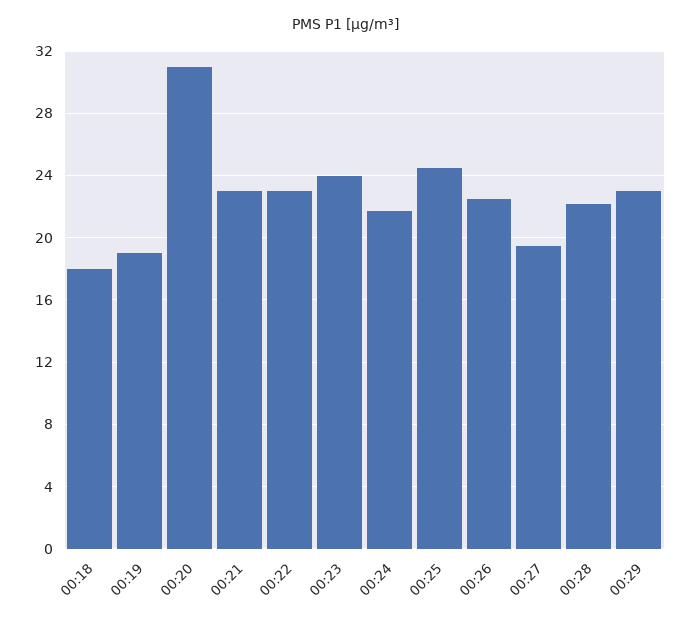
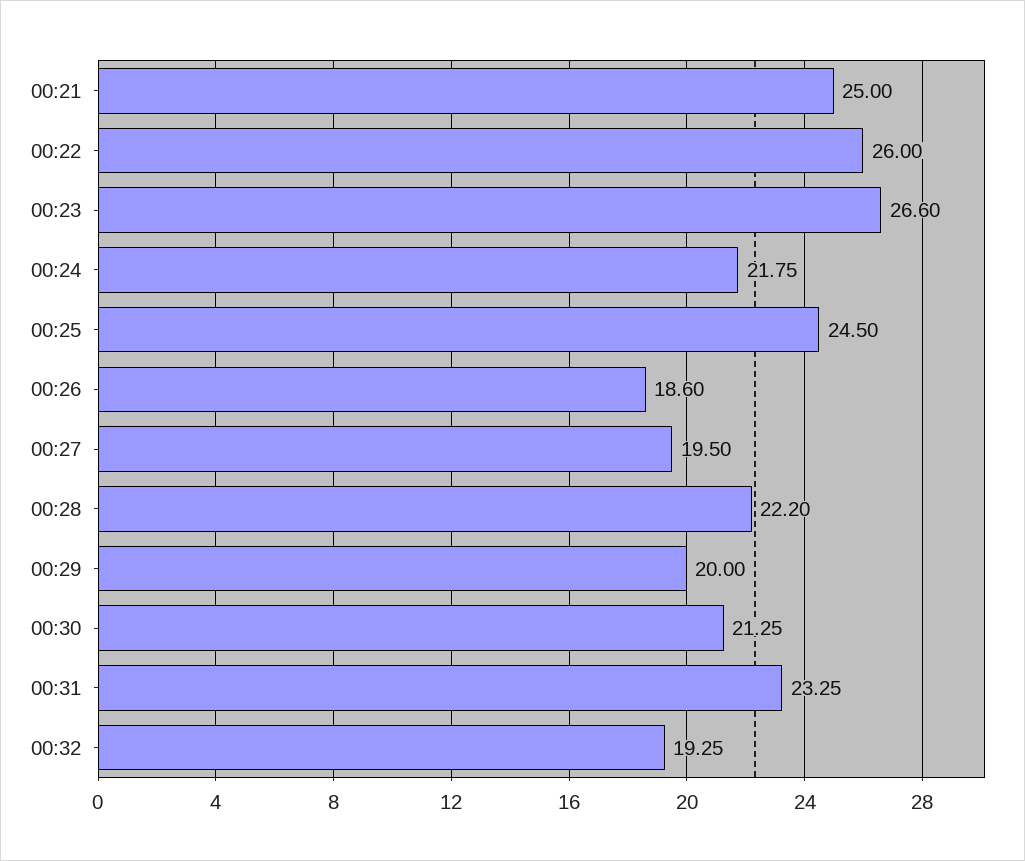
00:18: 18 -> none
00:19: 19 -> none
00:20: 31 -> none
00:21: 23 -> 25
00:22: 23 -> 26
00:23: 24 -> 26.6
00:26: 22.5 -> 18.6
00:29: 23 -> 20
00:30: none -> 21.25
00:31: none -> 23.25
00:32: none -> 19.25

